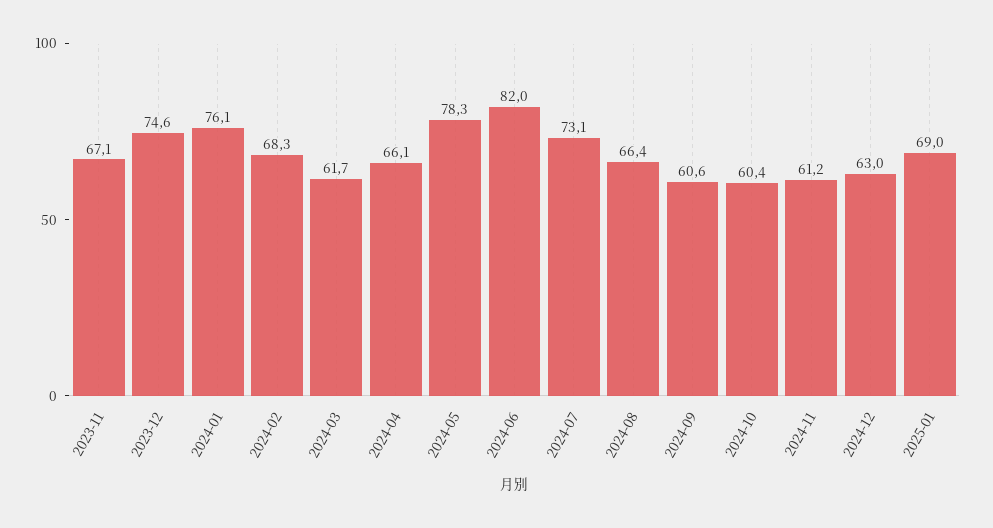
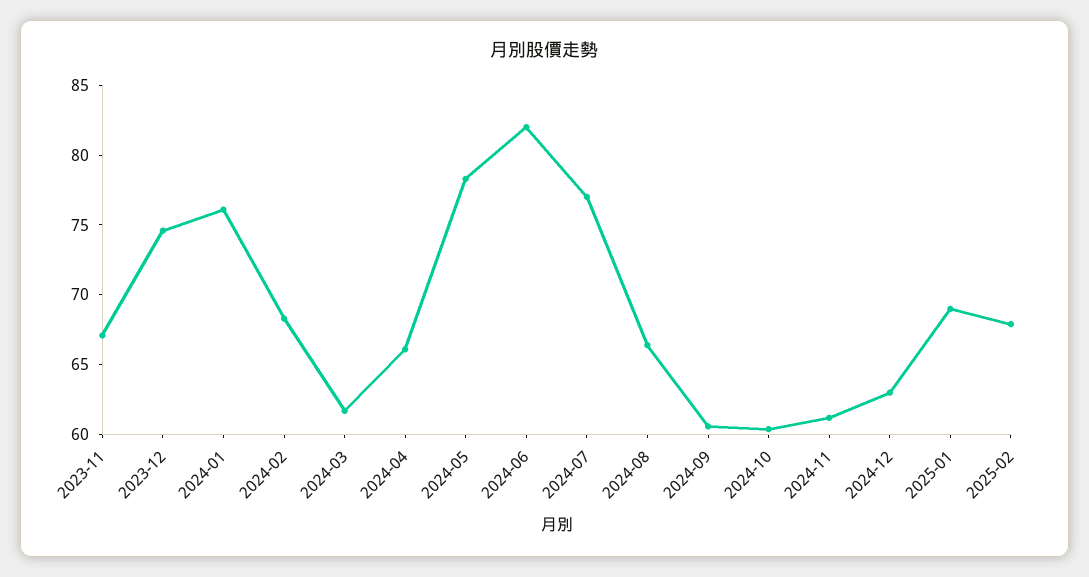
2024-07: 73.1 -> 77
2025-02: none -> 68

